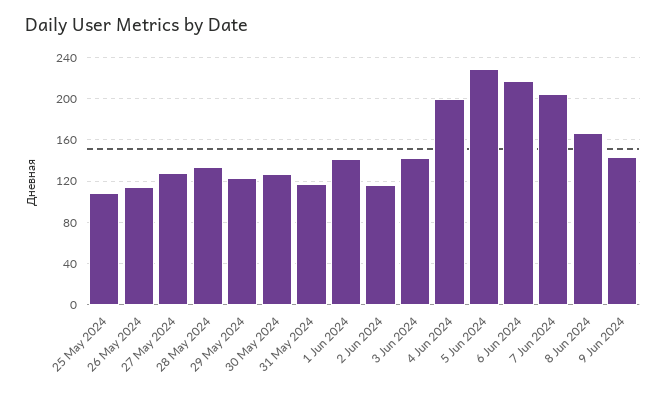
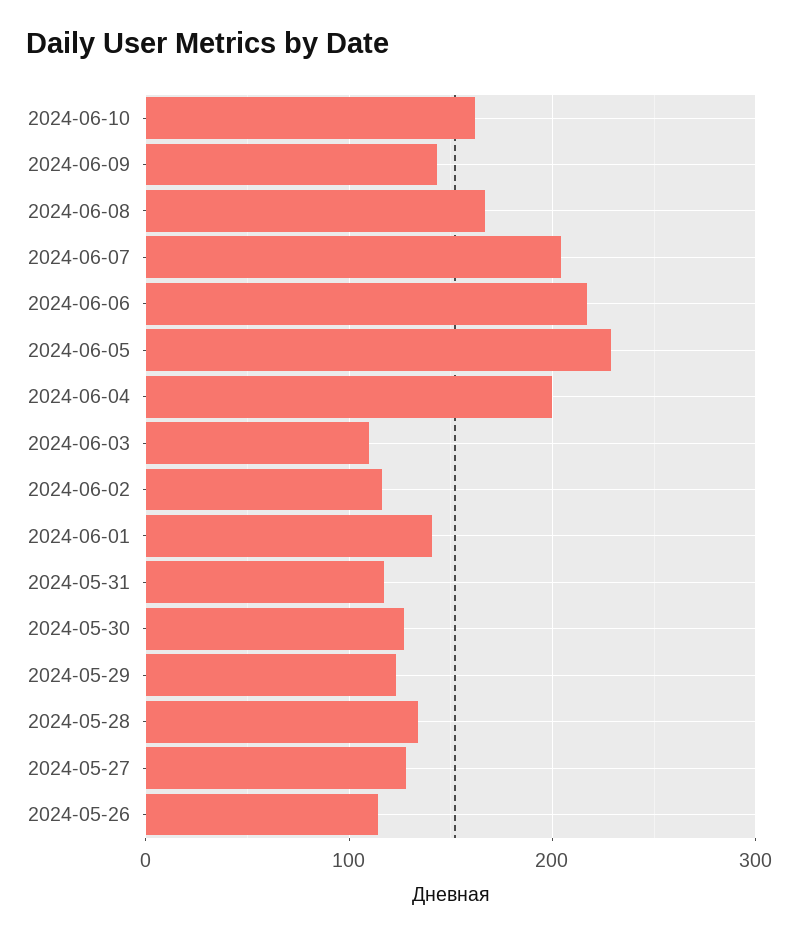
25 May 2024: 110 -> none
3 Jun 2024: 140 -> 110
2024-06-10: none -> 160

